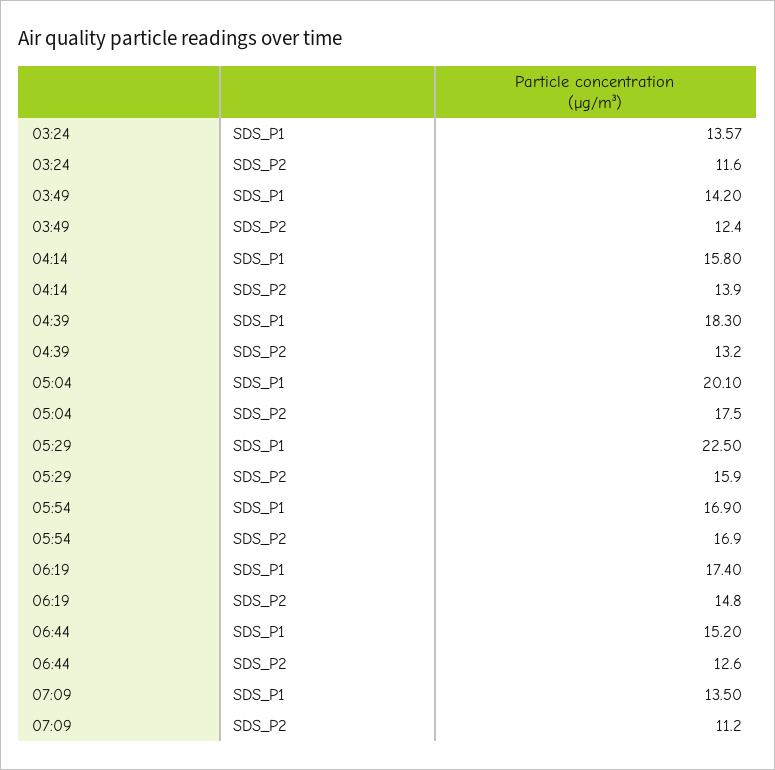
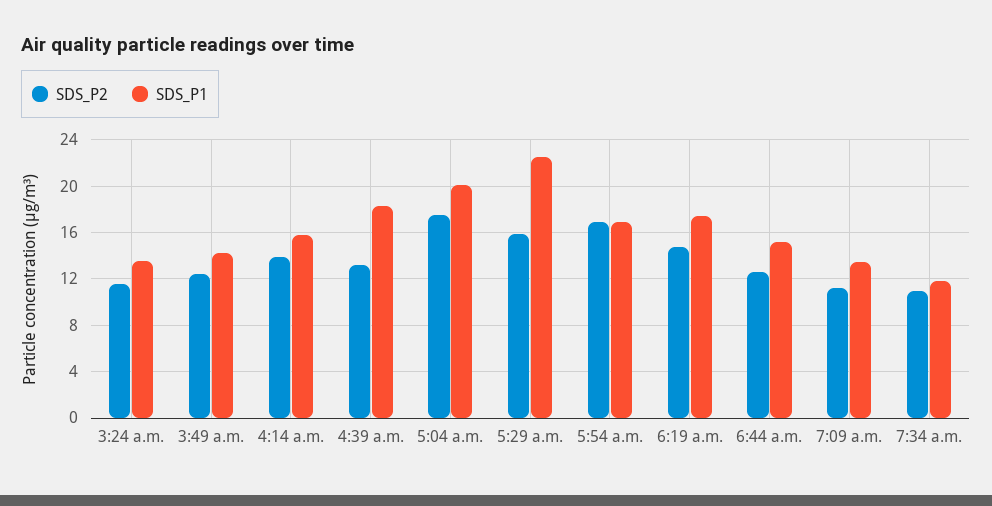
SDS_P2, 7:34 a.m.: none -> 11
SDS_P1, 7:34 a.m.: none -> 12

